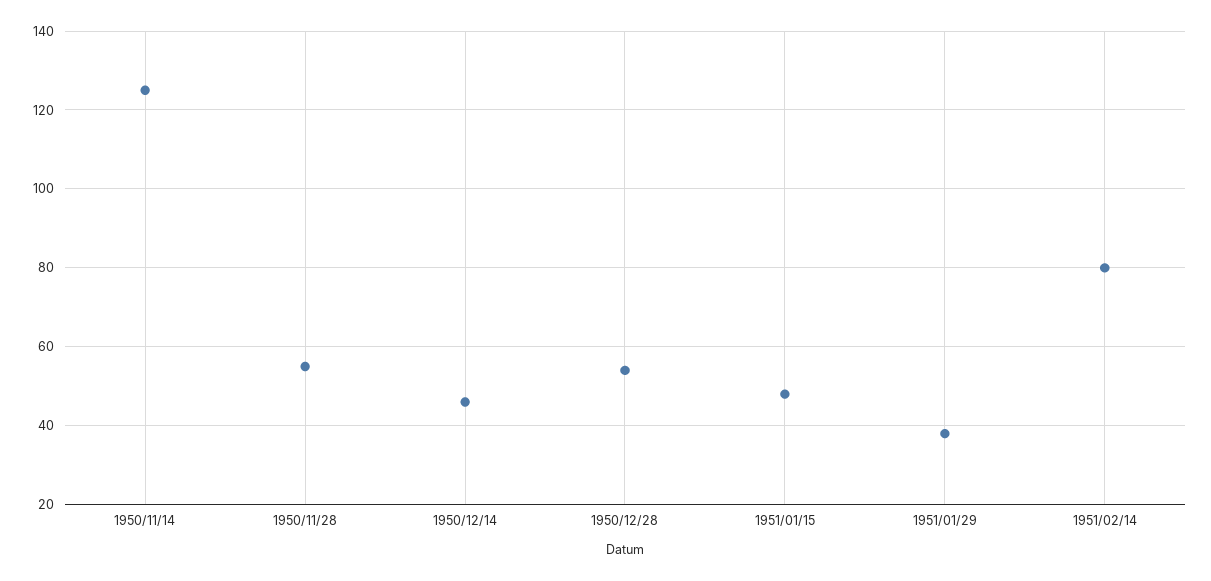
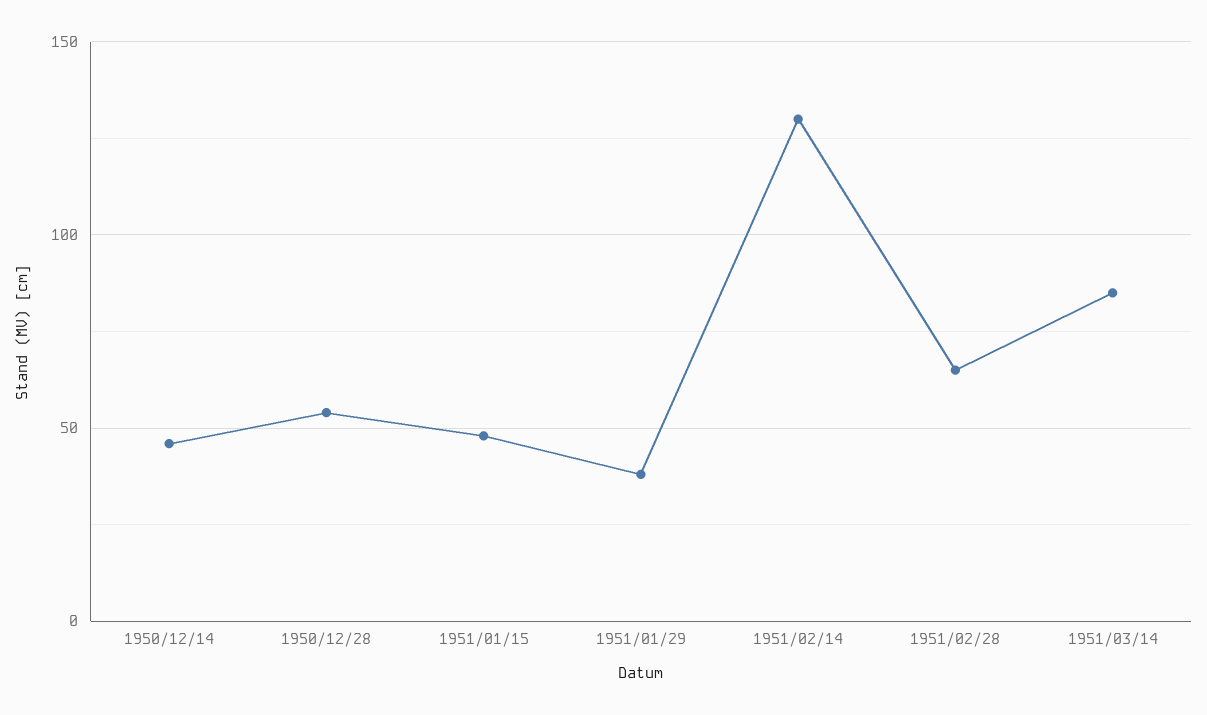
1950/11/14: 125 -> none
1950/11/28: 55 -> none
1951/02/14: 80 -> 130
1951/02/28: none -> 65
1951/03/14: none -> 85

